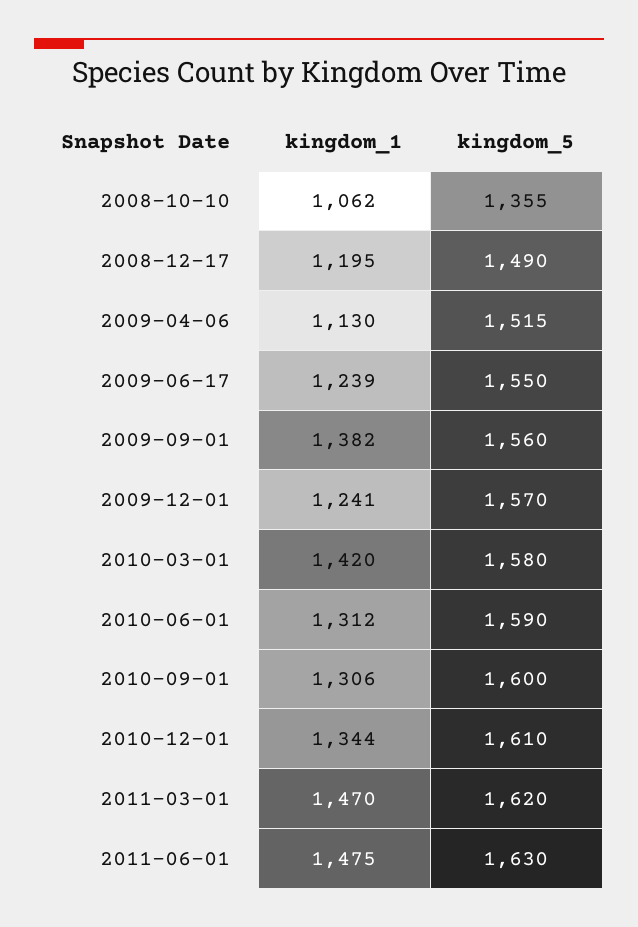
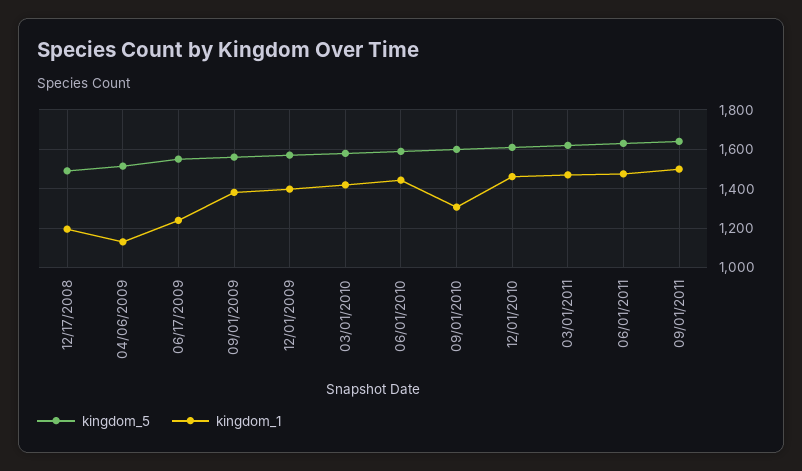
kingdom_1, 2008-10-10: 1062 -> none
kingdom_5, 2008-10-10: 1355 -> none
kingdom_1, 2009-12-01: 1241 -> 1400
kingdom_1, 2010-06-01: 1312 -> 1450
kingdom_1, 2010-12-01: 1344 -> 1450
kingdom_5, 09/01/2011: none -> 1650
kingdom_1, 09/01/2011: none -> 1500

